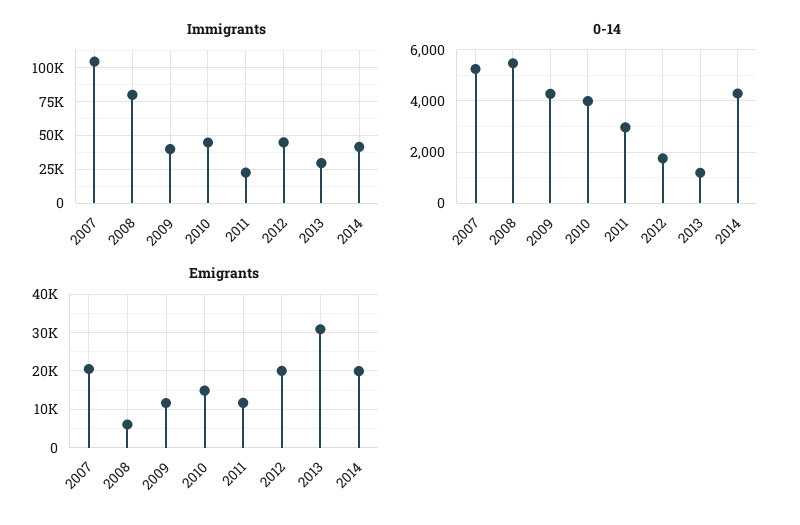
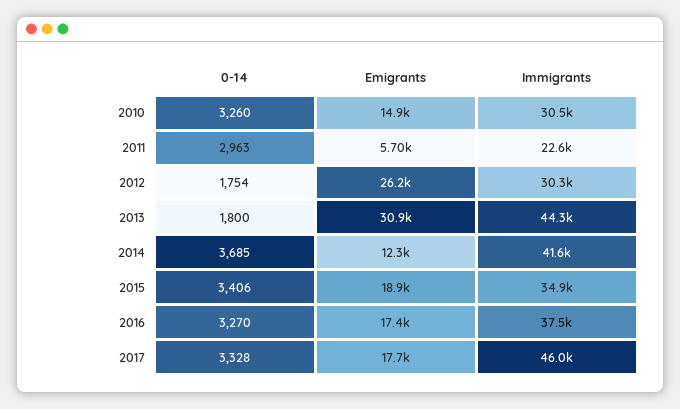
Immigrants, 2007: 105000 -> none
Immigrants, 2008: 80000 -> none
Immigrants, 2009: 40000 -> none
Immigrants, 2010: 45000 -> 30500
Immigrants, 2012: 45000 -> 30300
Immigrants, 2013: 30000 -> 44300
0-14, 2007: 5250 -> none
0-14, 2008: 5500 -> none
0-14, 2009: 4250 -> none
0-14, 2010: 4000 -> 3260
0-14, 2013: 1250 -> 1800
0-14, 2014: 4250 -> 3685
Emigrants, 2007: 20000 -> none
Emigrants, 2008: 6000 -> none
Emigrants, 2009: 12000 -> none
Emigrants, 2011: 12000 -> 5700
Emigrants, 2012: 20000 -> 26200
Emigrants, 2014: 20000 -> 12300
0-14, 2015: none -> 3406
Emigrants, 2015: none -> 18900
Immigrants, 2015: none -> 34900
0-14, 2016: none -> 3270
Emigrants, 2016: none -> 17400
Immigrants, 2016: none -> 37500
0-14, 2017: none -> 3328
Emigrants, 2017: none -> 17700
Immigrants, 2017: none -> 46000

